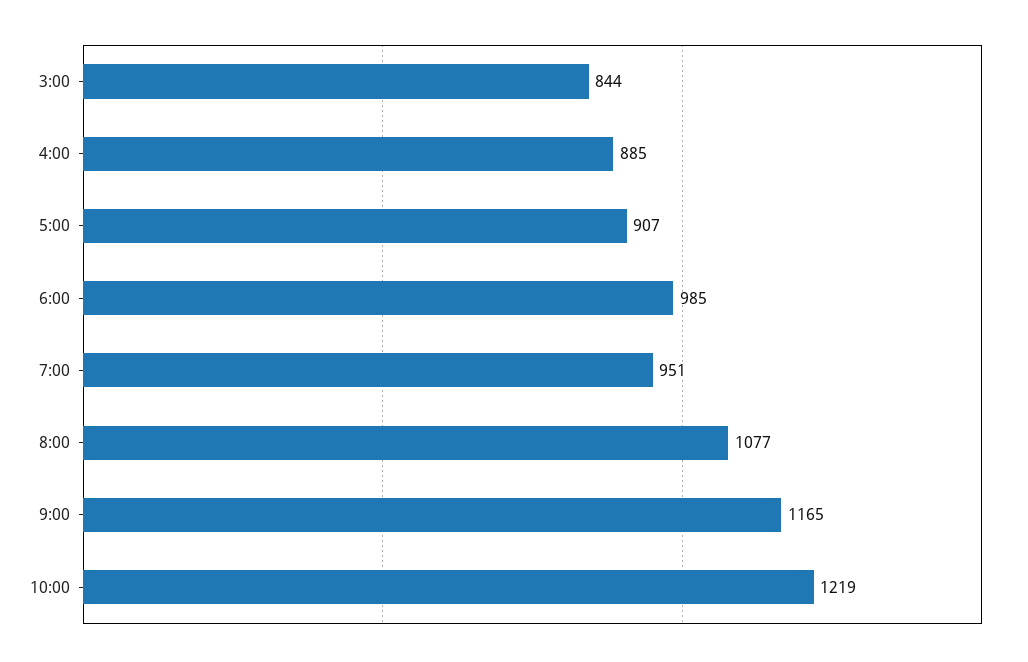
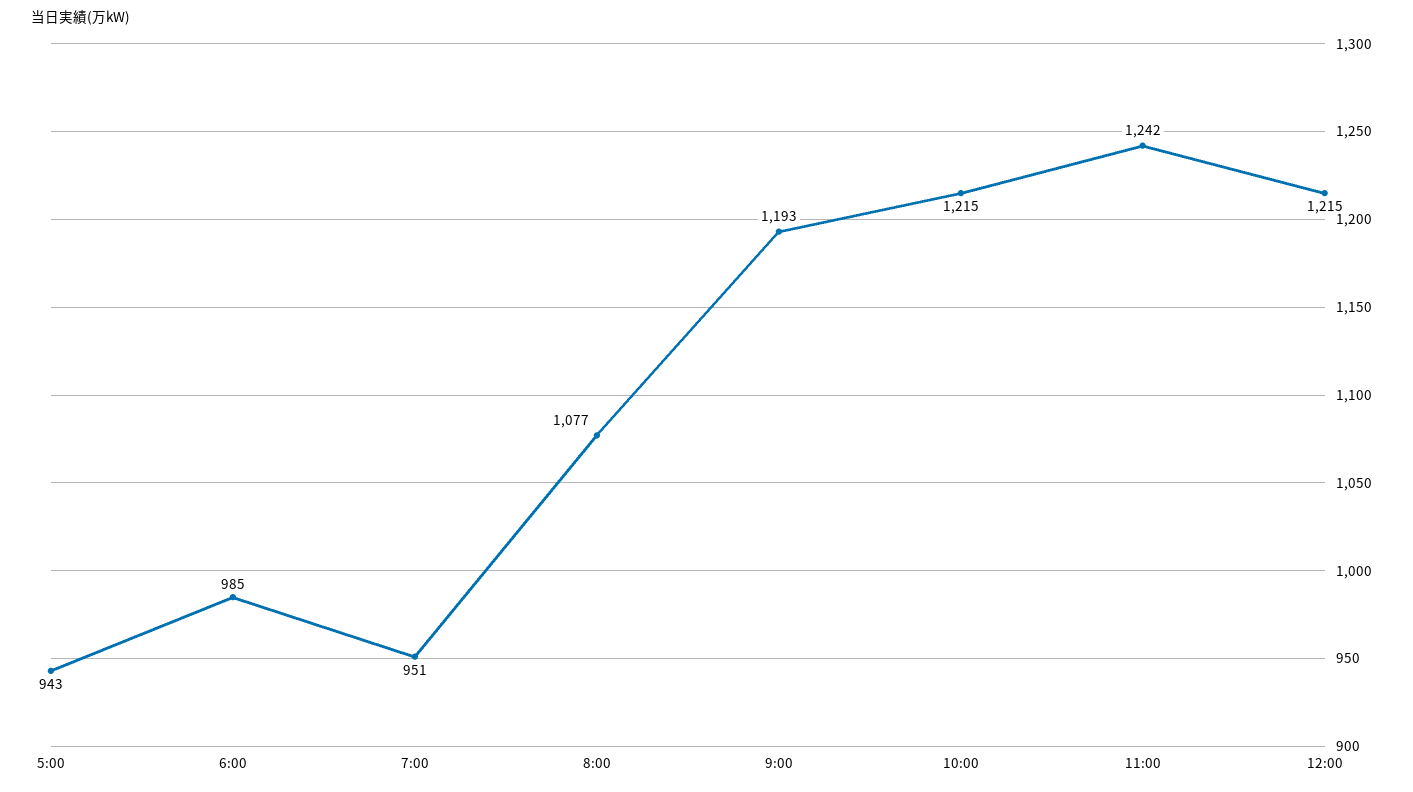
3:00: 844 -> none
4:00: 885 -> none
5:00: 907 -> 943
9:00: 1165 -> 1193
10:00: 1219 -> 1215
11:00: none -> 1242
12:00: none -> 1215

